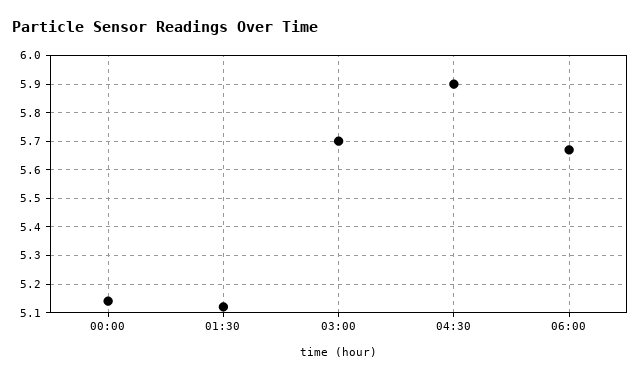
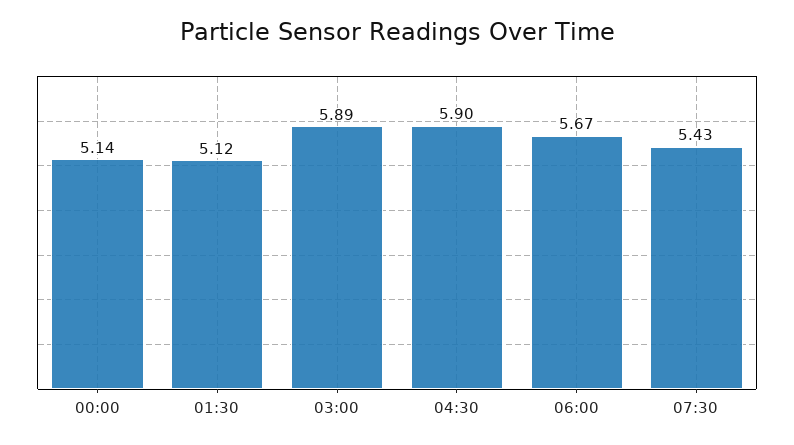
03:00: 5.7 -> 5.89
07:30: none -> 5.43

